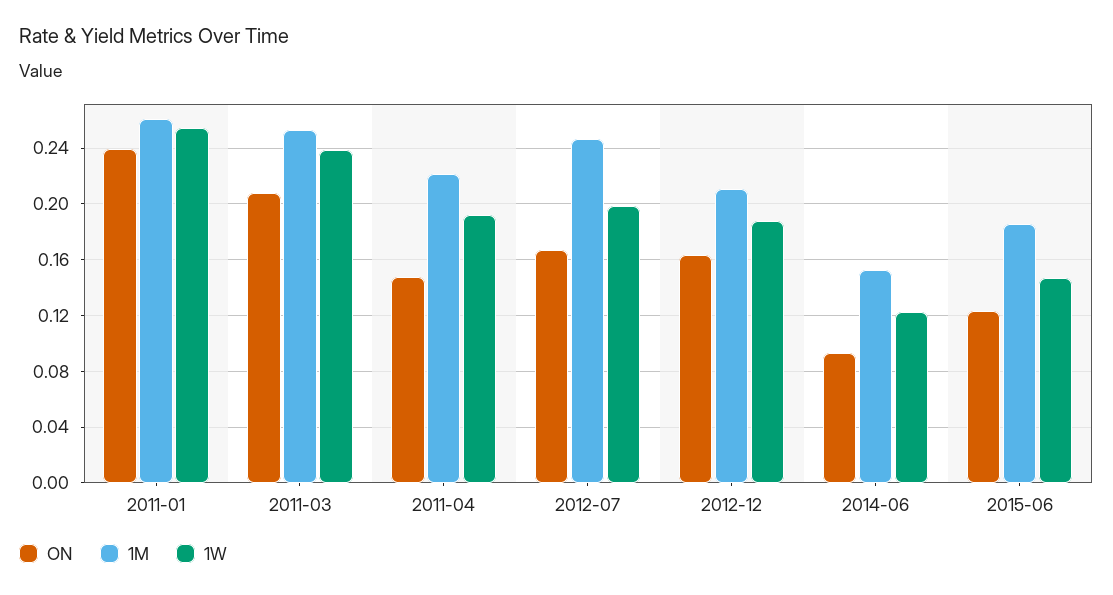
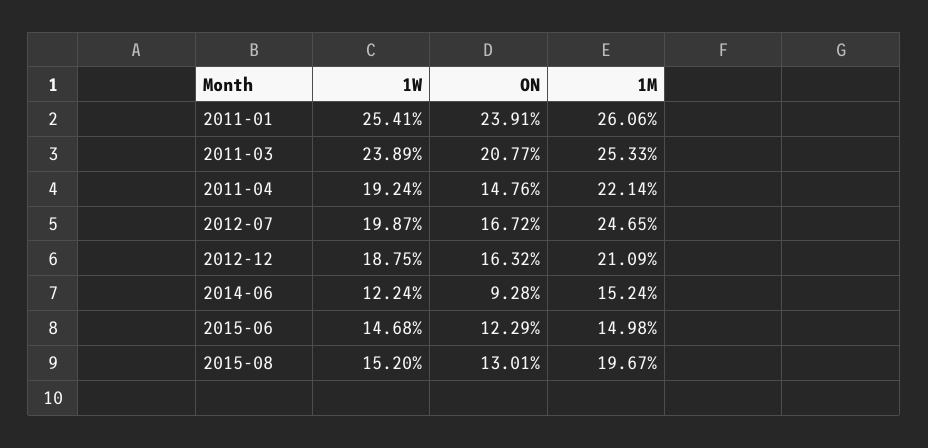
1M, 2015-06: 0.185 -> 0.1498
1W, 2015-08: none -> 0.152
ON, 2015-08: none -> 0.1301
1M, 2015-08: none -> 0.1967

